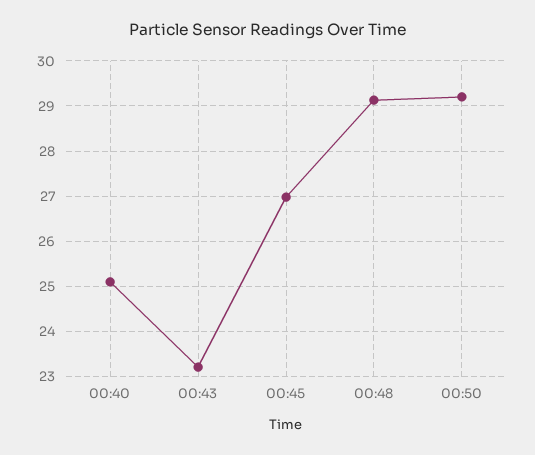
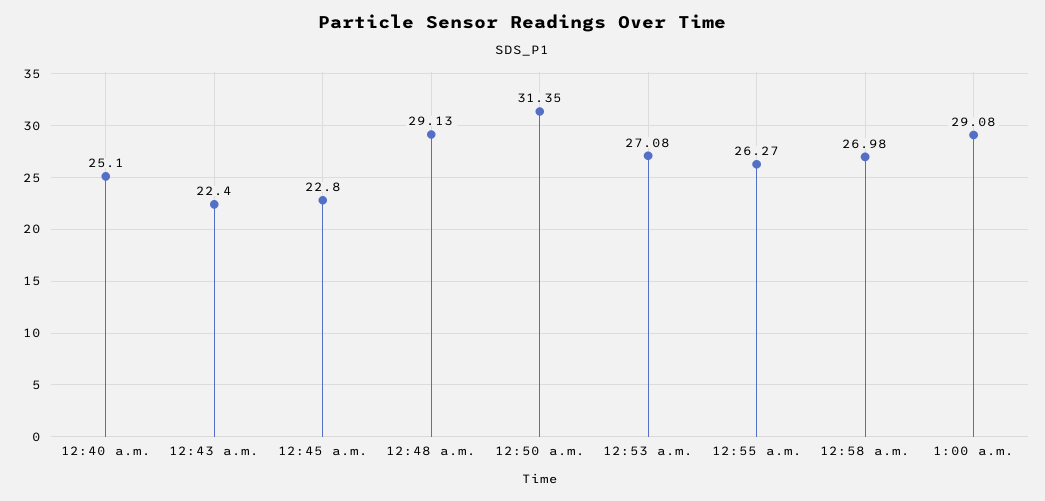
00:43: 23.2 -> 22.4
00:45: 27 -> 22.8
00:50: 29.2 -> 31.35
12:53 a.m.: none -> 27.08
12:55 a.m.: none -> 26.27
12:58 a.m.: none -> 26.98
1:00 a.m.: none -> 29.08

